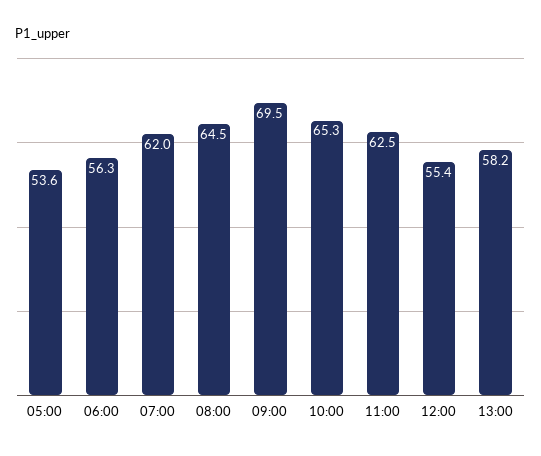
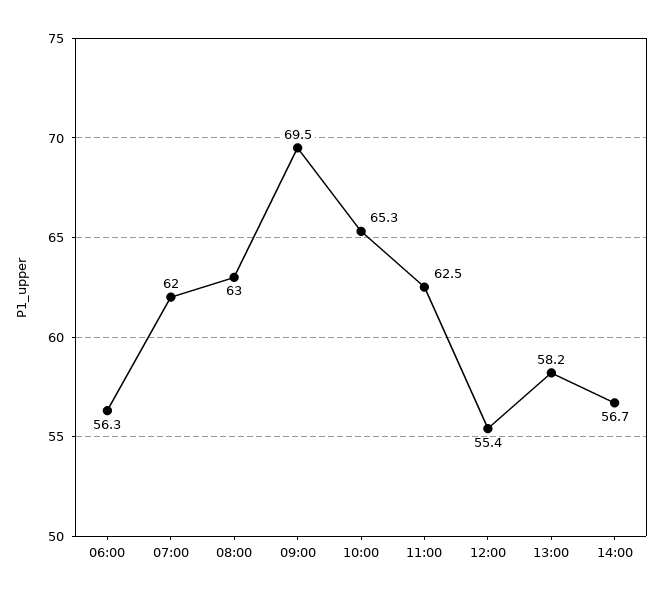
05:00: 53.6 -> none
08:00: 64.5 -> 63
14:00: none -> 56.7

